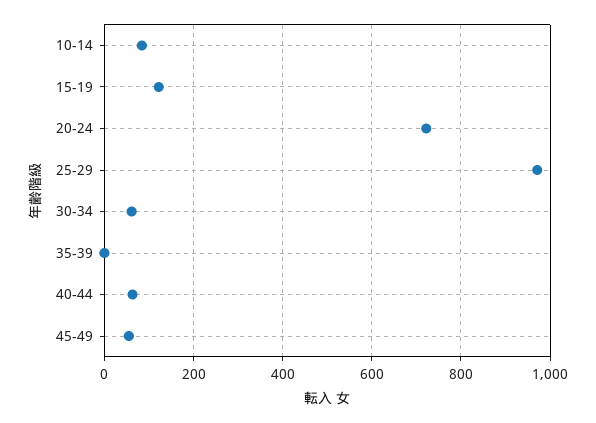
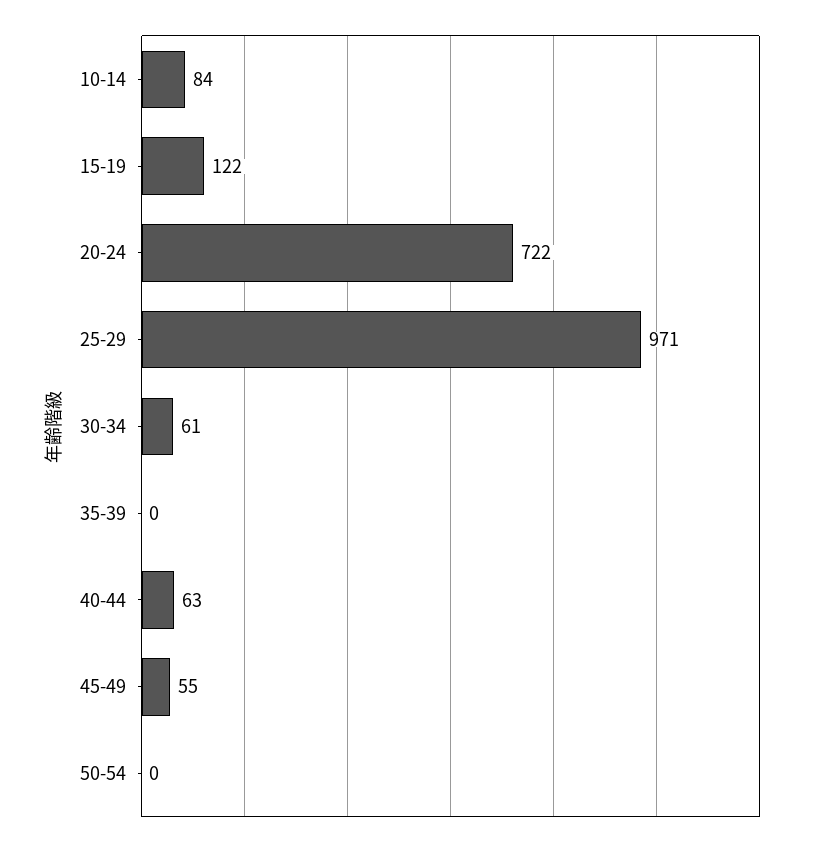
50-54: none -> 0

